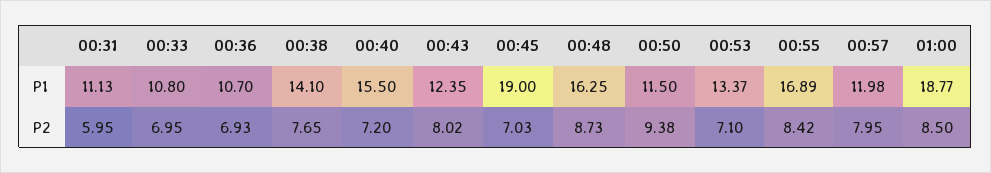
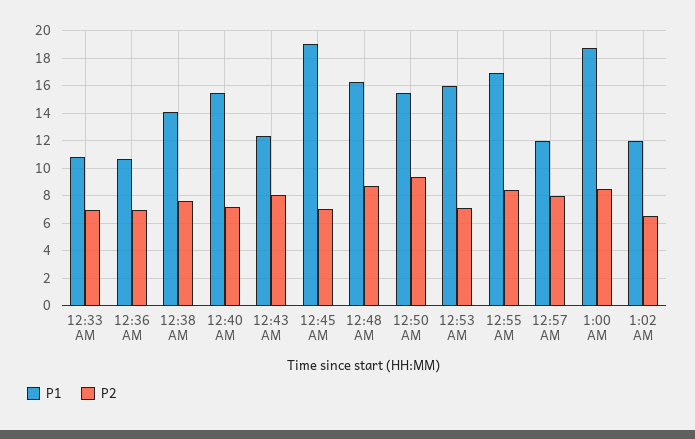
P1, 00:31: 11.13 -> none
P1, 00:50: 11.5 -> 15.5
P1, 00:53: 13.37 -> 16
P2, 00:31: 5.95 -> none
P1, 1:02 AM: none -> 12
P2, 1:02 AM: none -> 6.5

